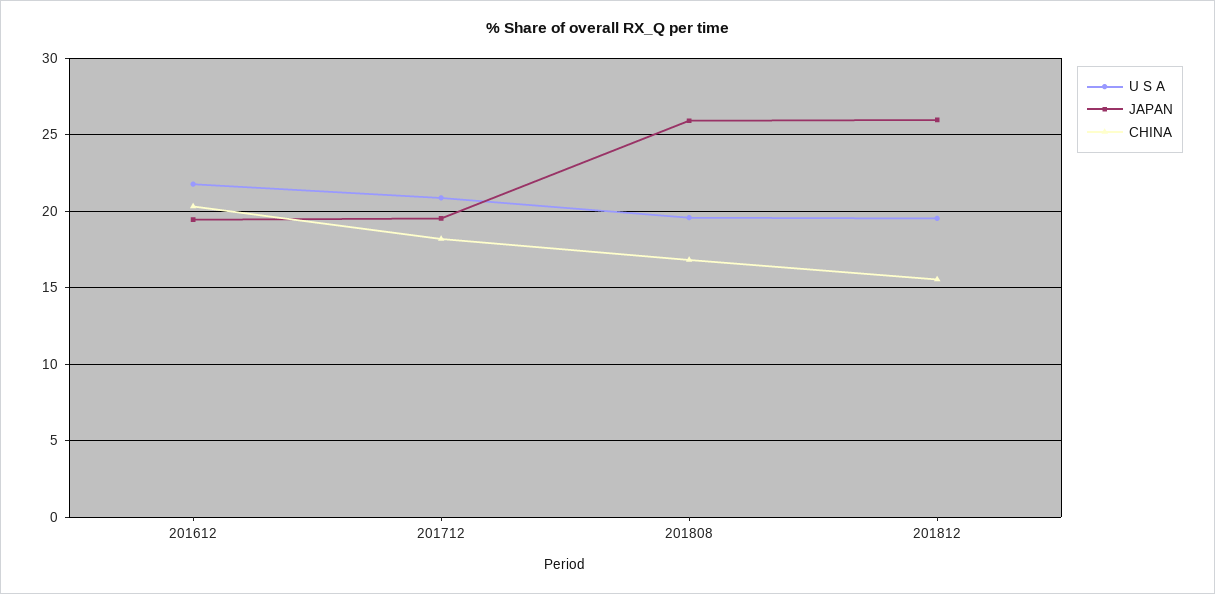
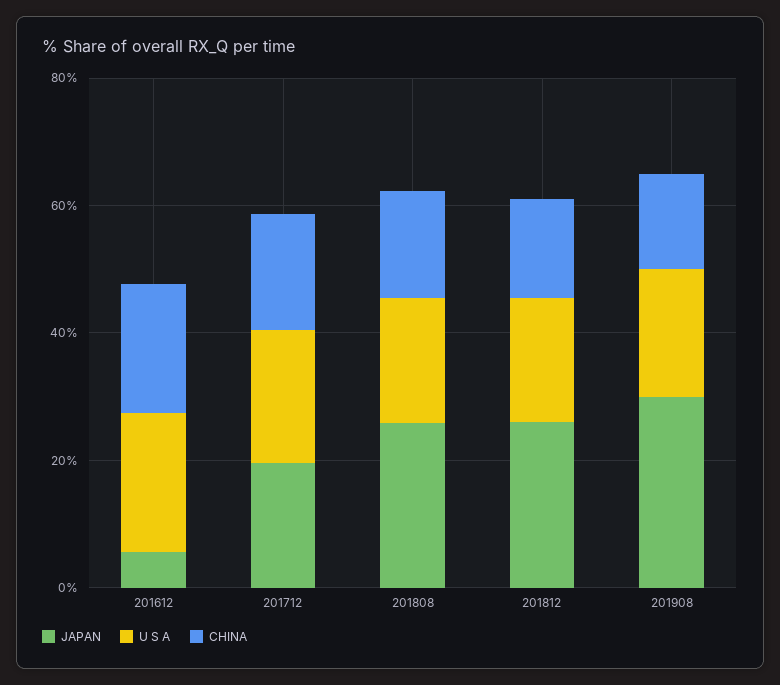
JAPAN, 201612: 19.5 -> 5
JAPAN, 201908: none -> 30
U S A, 201908: none -> 20
CHINA, 201908: none -> 15

